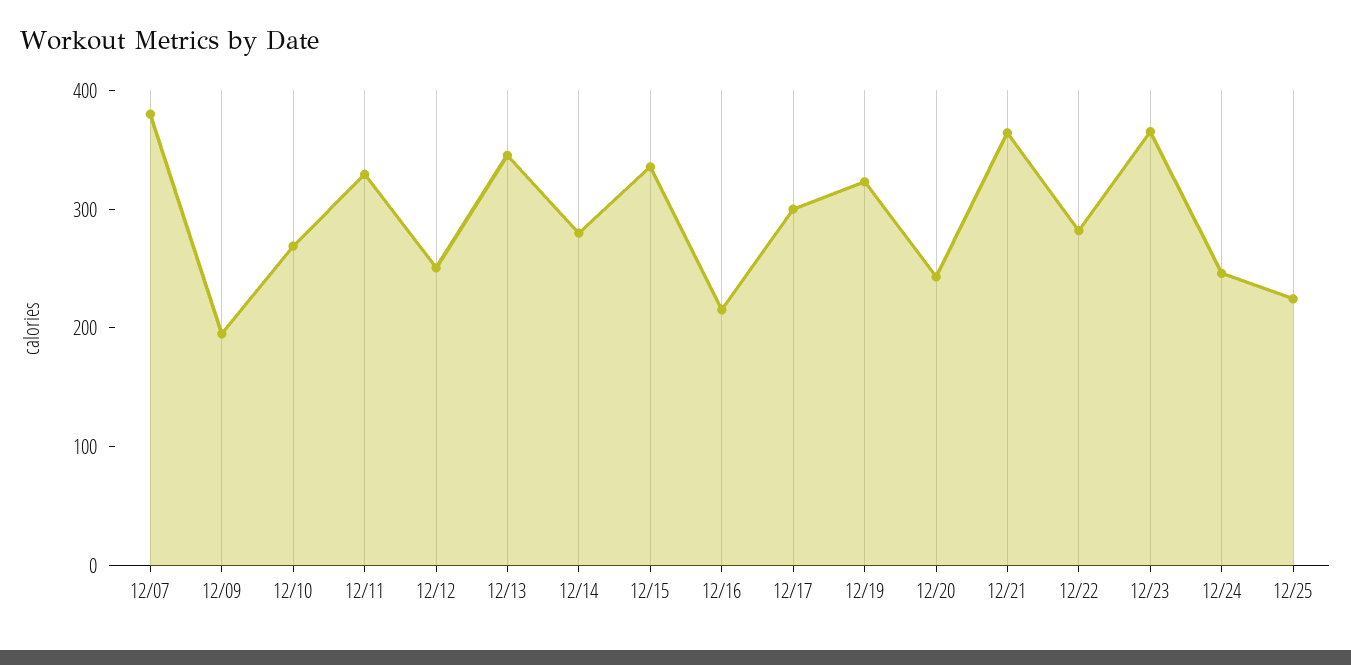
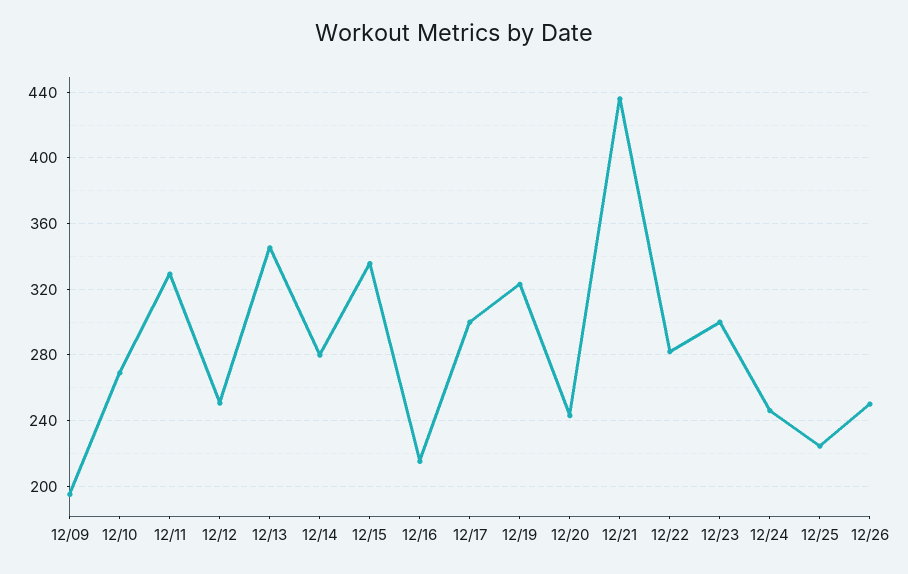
12/07: 380 -> none
12/21: 360 -> 435
12/23: 360 -> 300
12/26: none -> 250

